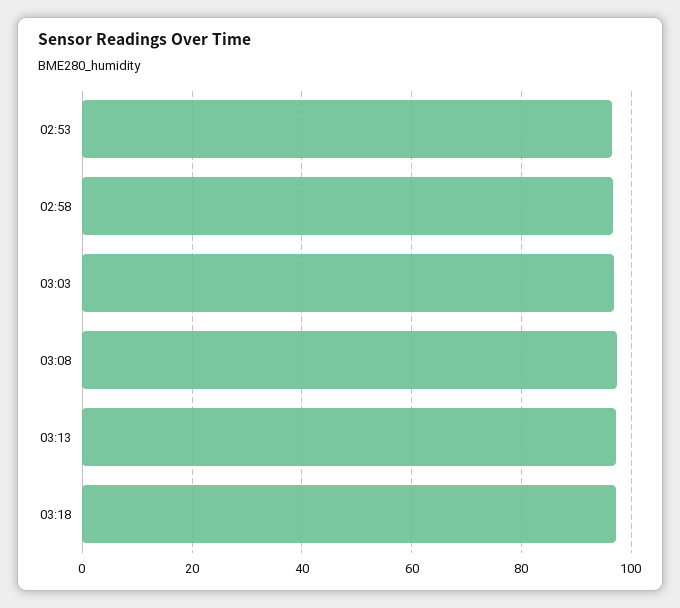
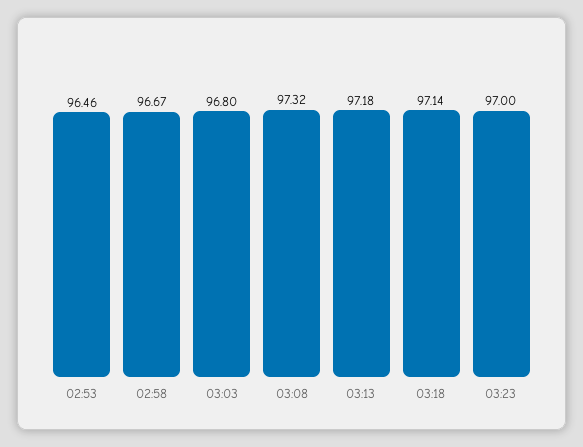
03:23: none -> 97

